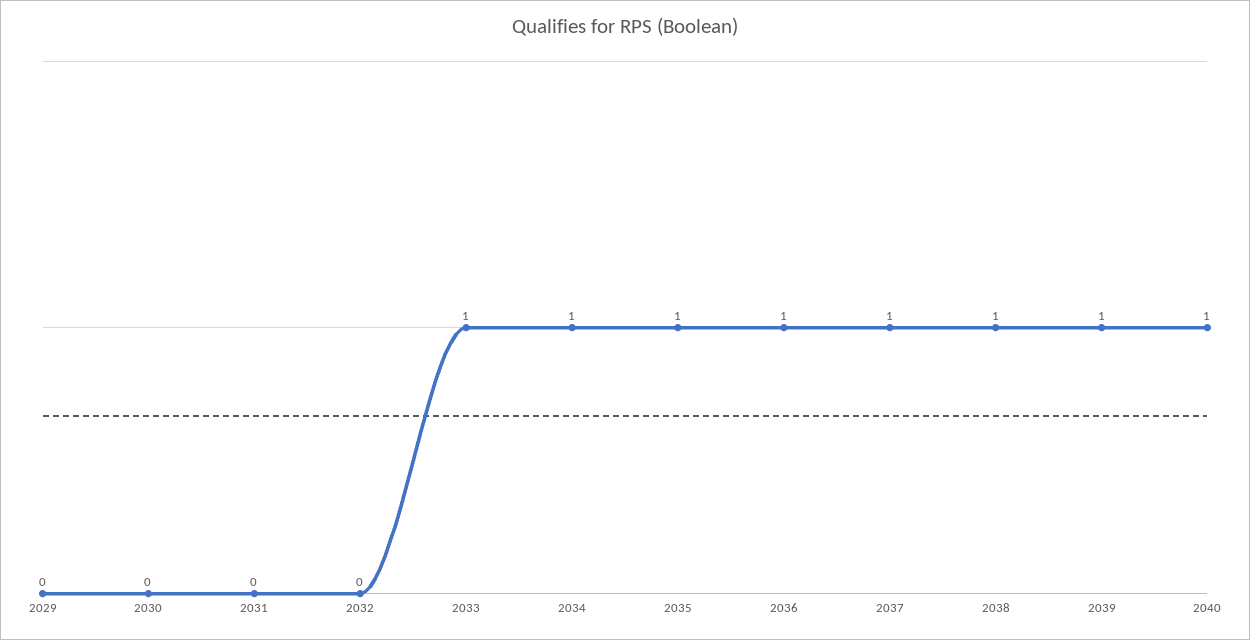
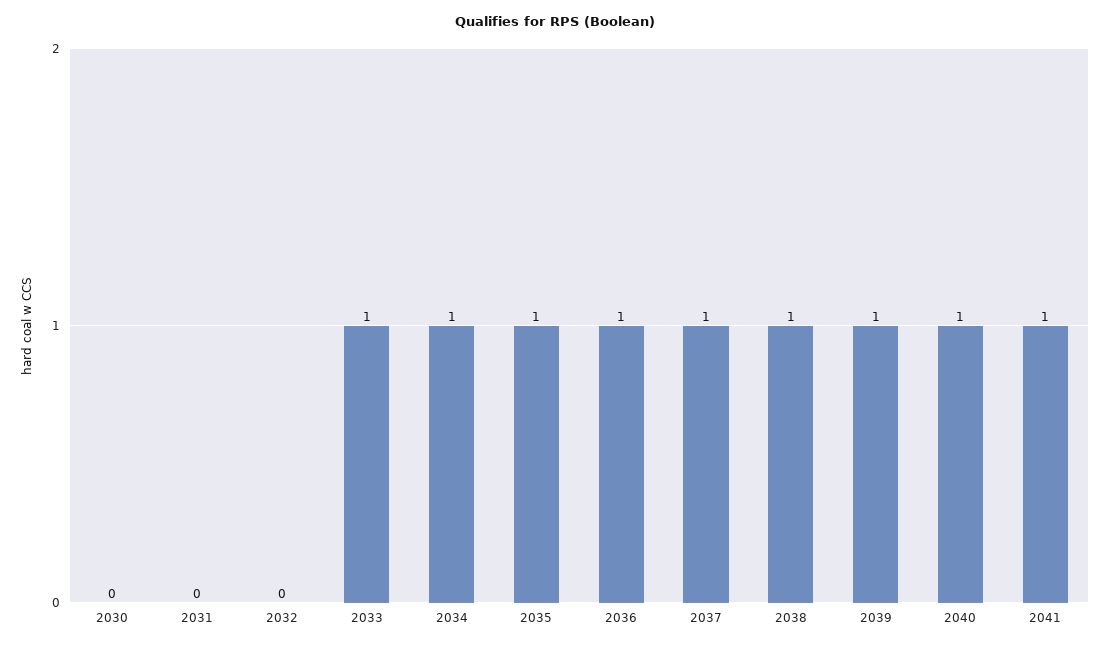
2029: 0 -> none
2041: none -> 1

